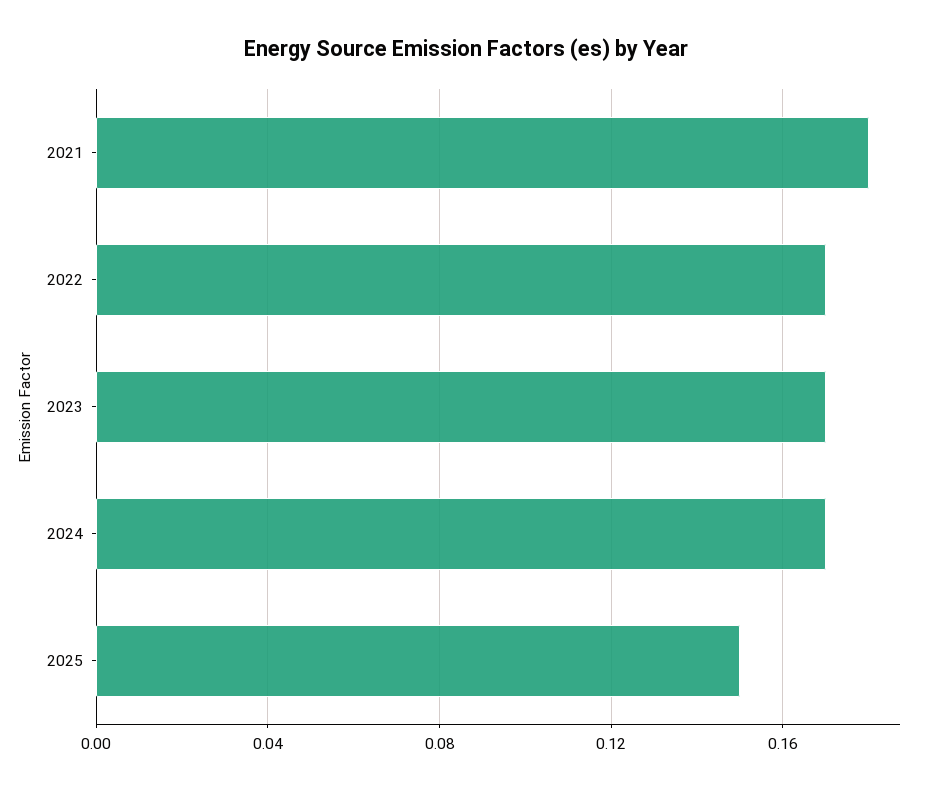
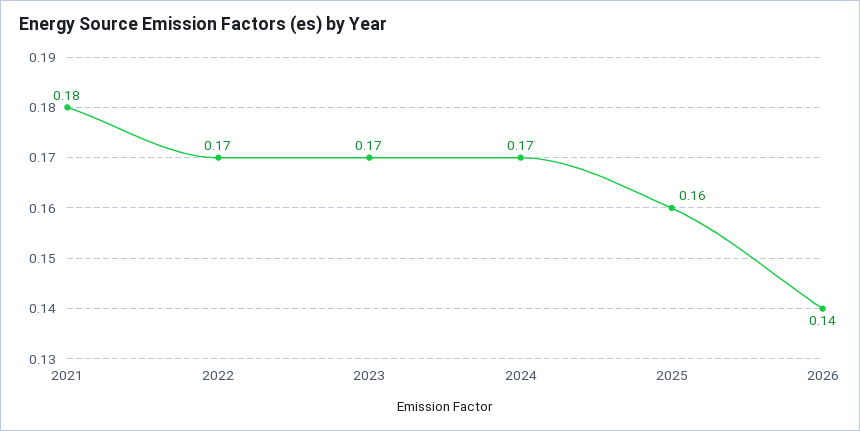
2025: 0.15 -> 0.16
2026: none -> 0.14

